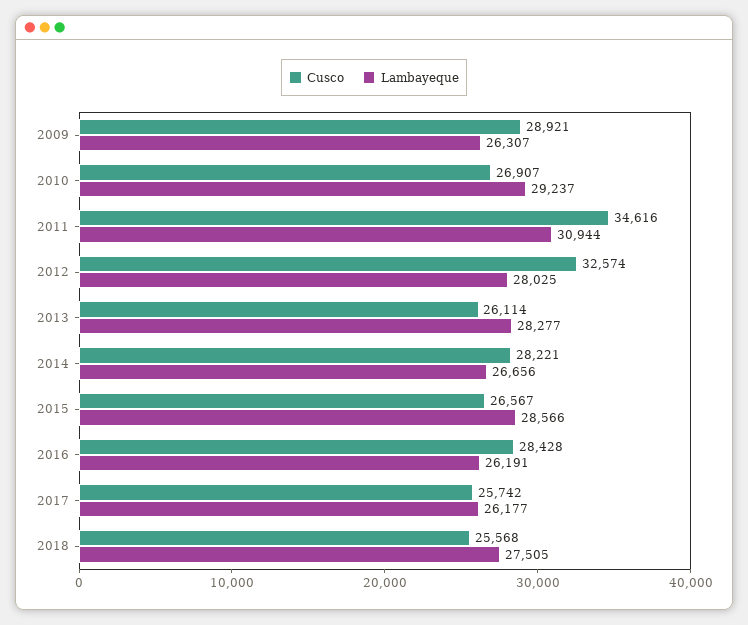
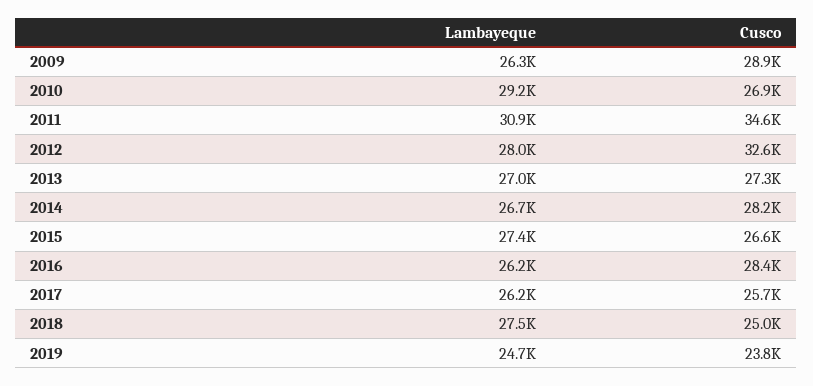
Cusco, 2013: 26114 -> 27300
Lambayeque, 2013: 28277 -> 27000
Lambayeque, 2015: 28566 -> 27400
Cusco, 2018: 25568 -> 25000
Lambayeque, 2019: none -> 24700
Cusco, 2019: none -> 23800

